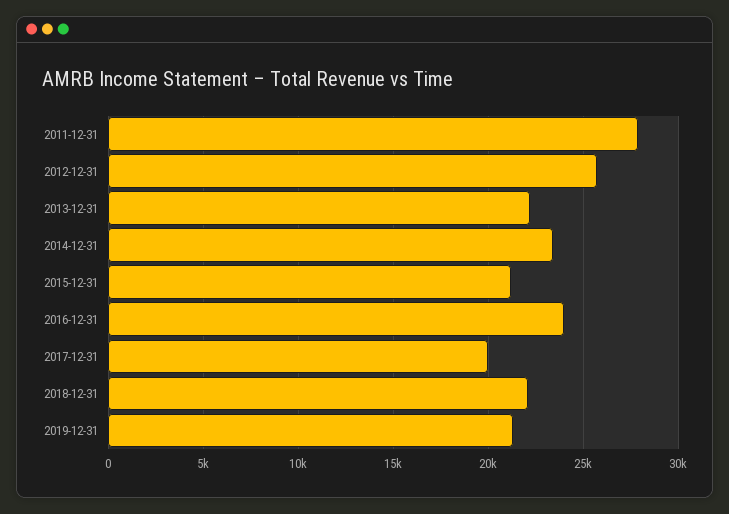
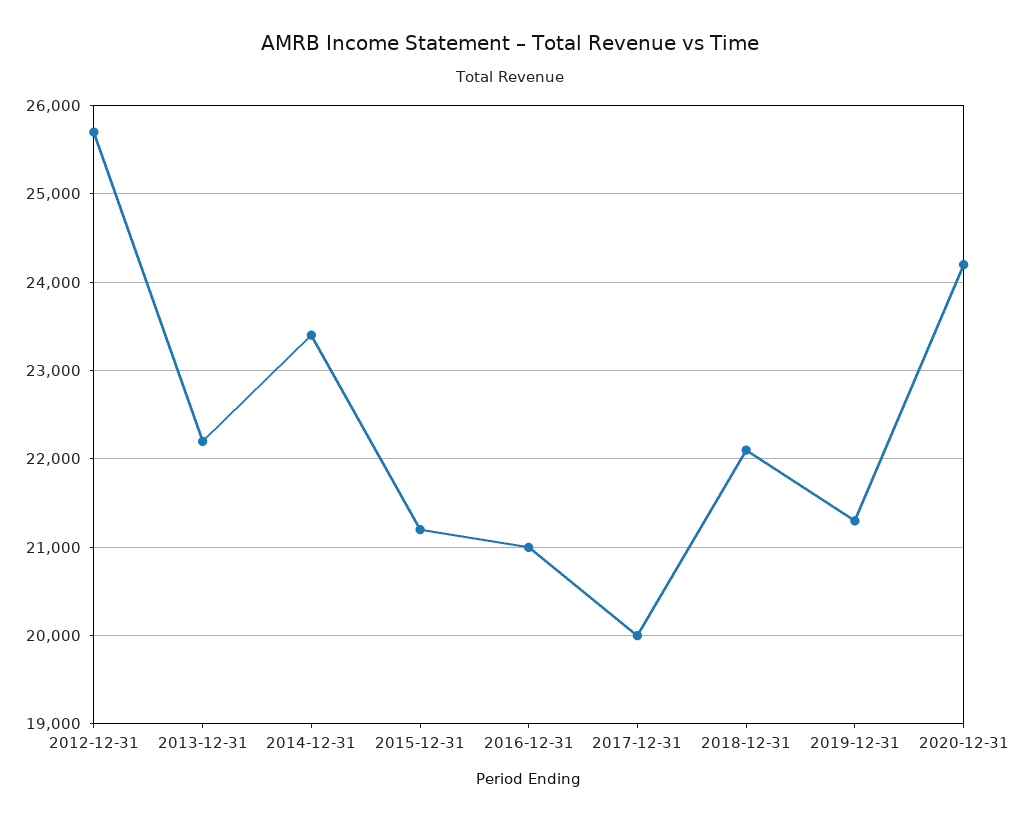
2011-12-31: 28000 -> none
2016-12-31: 24000 -> 21000
2020-12-31: none -> 24200

